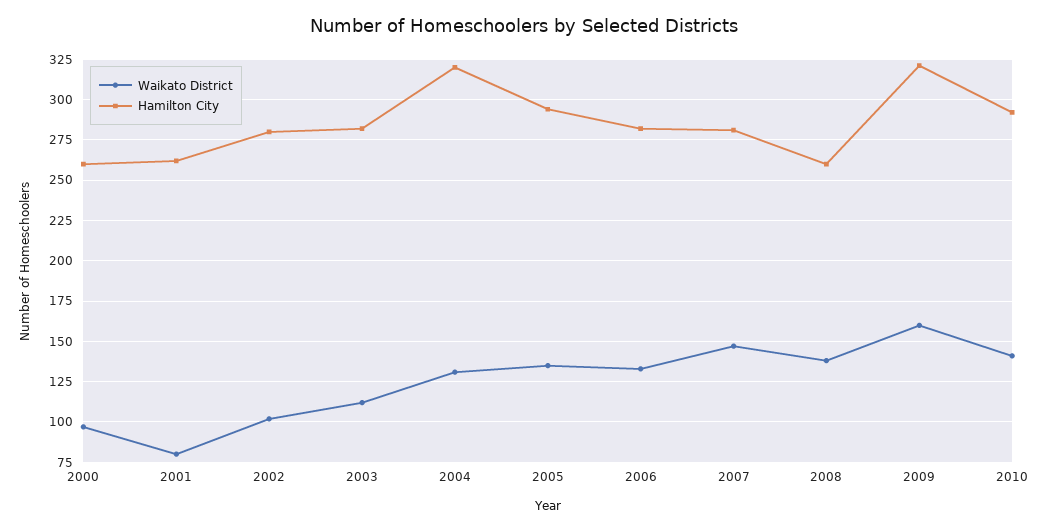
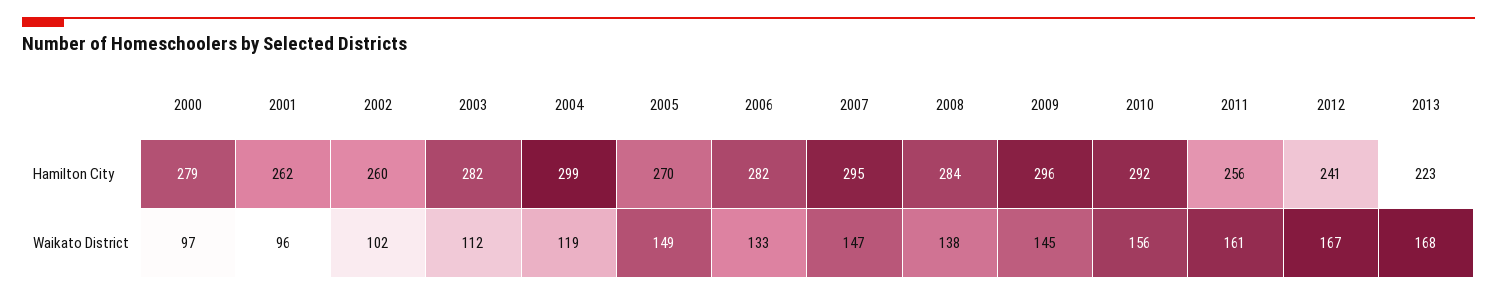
Hamilton City, 2000: 260 -> 279
Waikato District, 2001: 80 -> 96
Hamilton City, 2002: 280 -> 260
Waikato District, 2004: 130 -> 119
Hamilton City, 2004: 320 -> 299
Waikato District, 2005: 135 -> 149
Hamilton City, 2005: 295 -> 270
Hamilton City, 2007: 280 -> 295
Hamilton City, 2008: 260 -> 284
Waikato District, 2009: 160 -> 145
Hamilton City, 2009: 320 -> 296
Waikato District, 2010: 140 -> 156
Hamilton City, 2011: none -> 256
Hamilton City, 2012: none -> 241
Hamilton City, 2013: none -> 223
Waikato District, 2011: none -> 161
Waikato District, 2012: none -> 167
Waikato District, 2013: none -> 168

